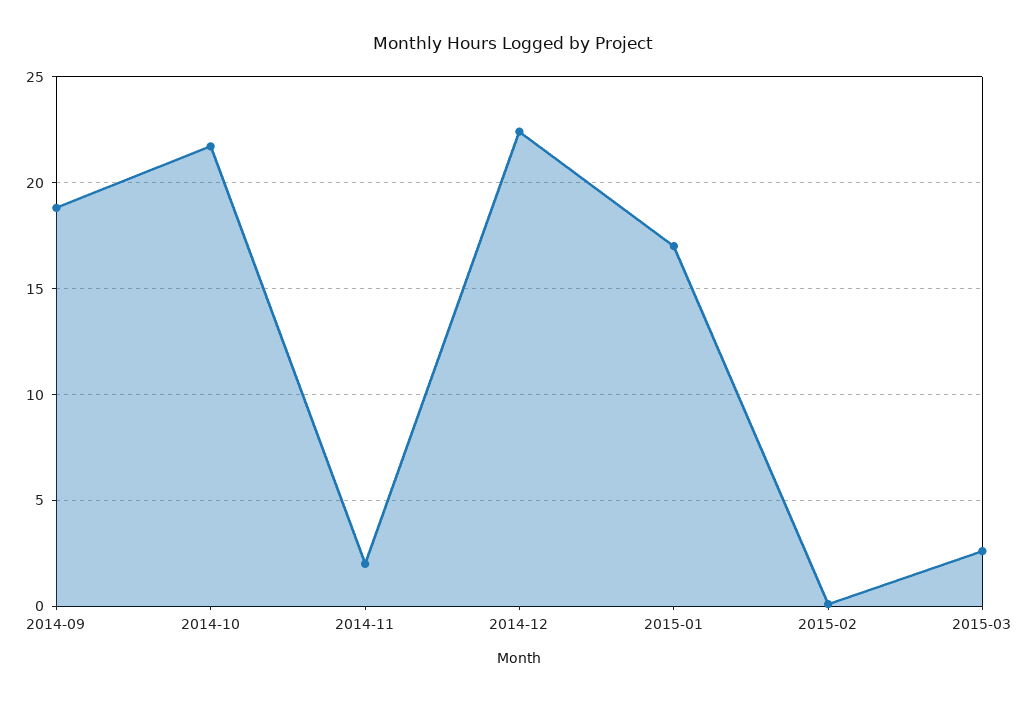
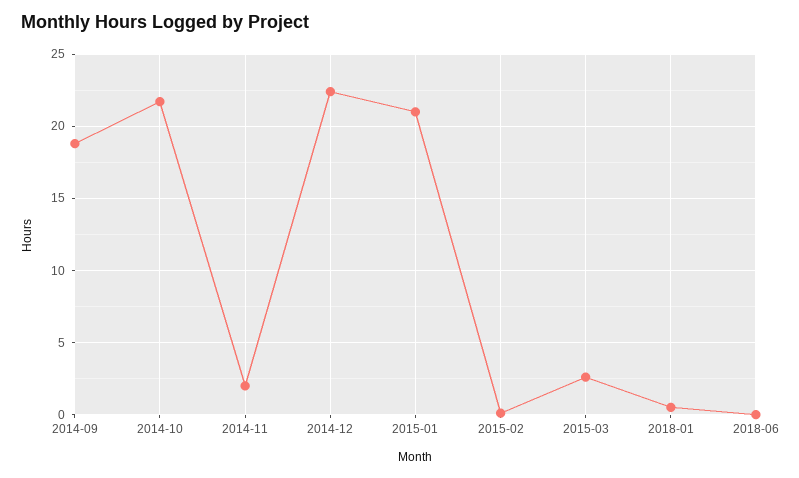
2015-01: 17 -> 21
2018-01: none -> 0.5
2018-06: none -> 0

